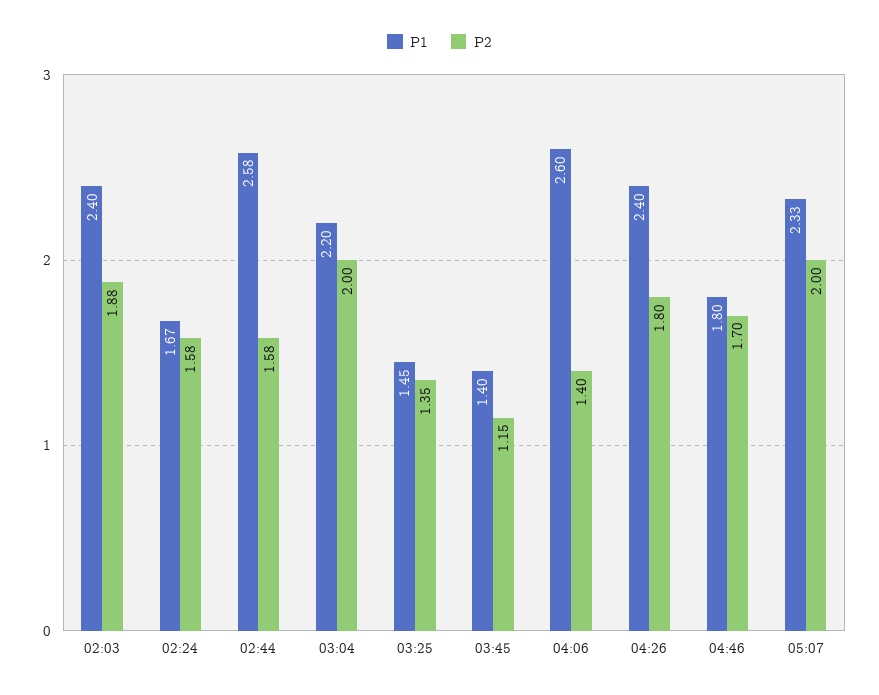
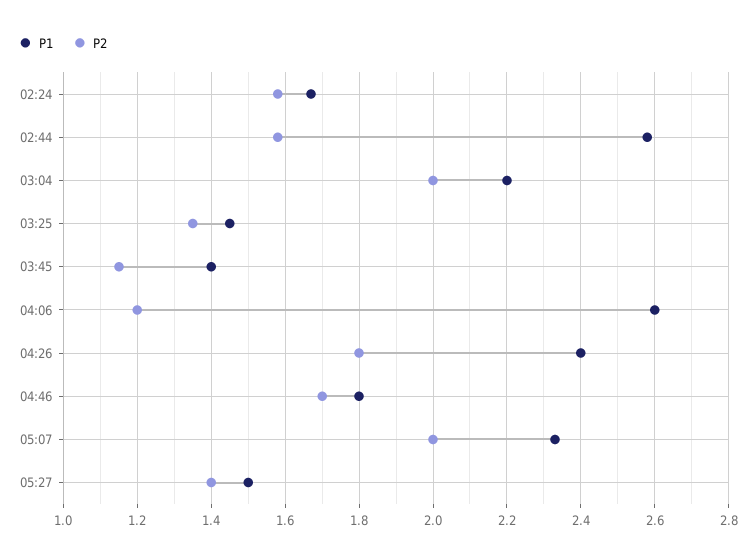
P1, 02:03: 2.4 -> none
P2, 02:03: 1.88 -> none
P2, 04:06: 1.4 -> 1.2
P1, 05:27: none -> 1.5
P2, 05:27: none -> 1.4

